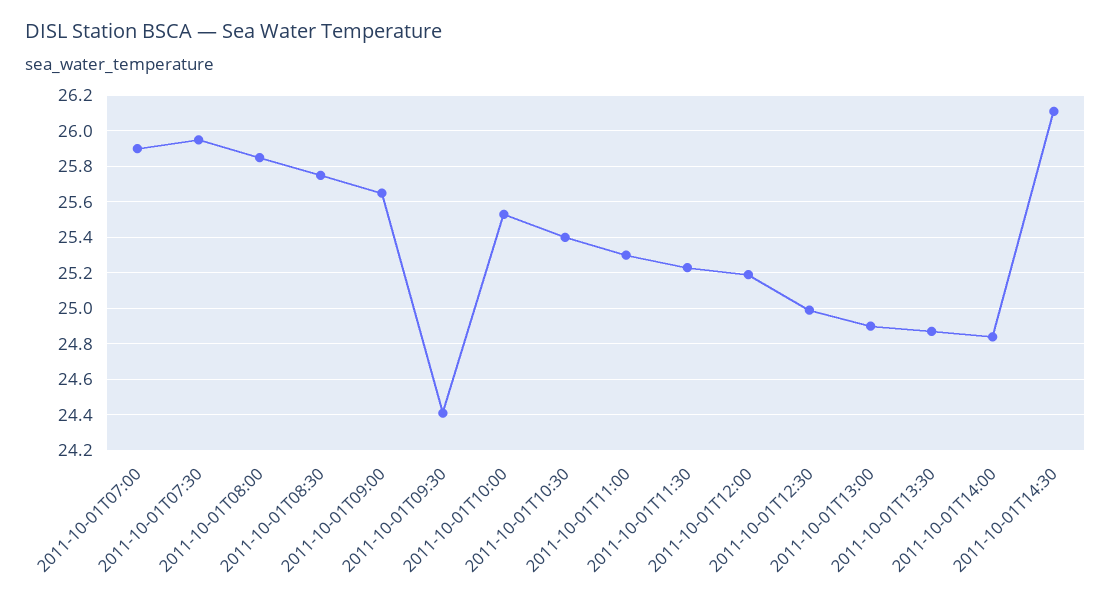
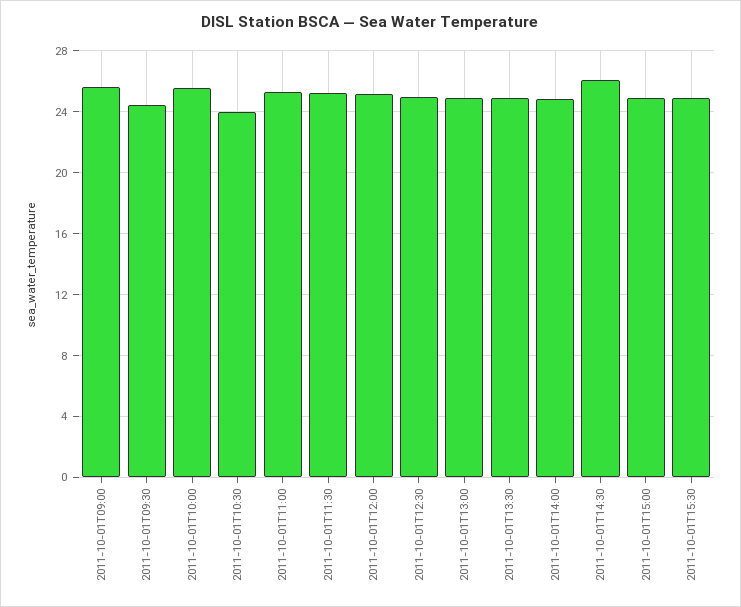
2011-10-01T07:00: 25.9 -> none
2011-10-01T07:30: 25.95 -> none
2011-10-01T08:00: 25.85 -> none
2011-10-01T08:30: 25.75 -> none
2011-10-01T10:30: 25.4 -> 24
2011-10-01T15:00: none -> 25
2011-10-01T15:30: none -> 25

